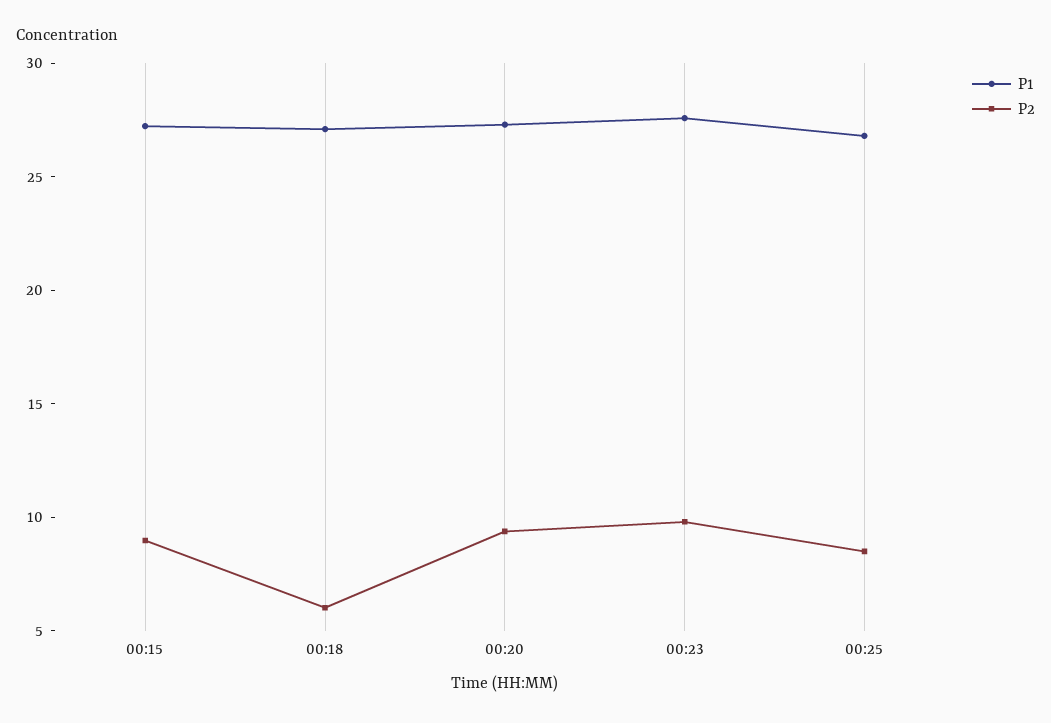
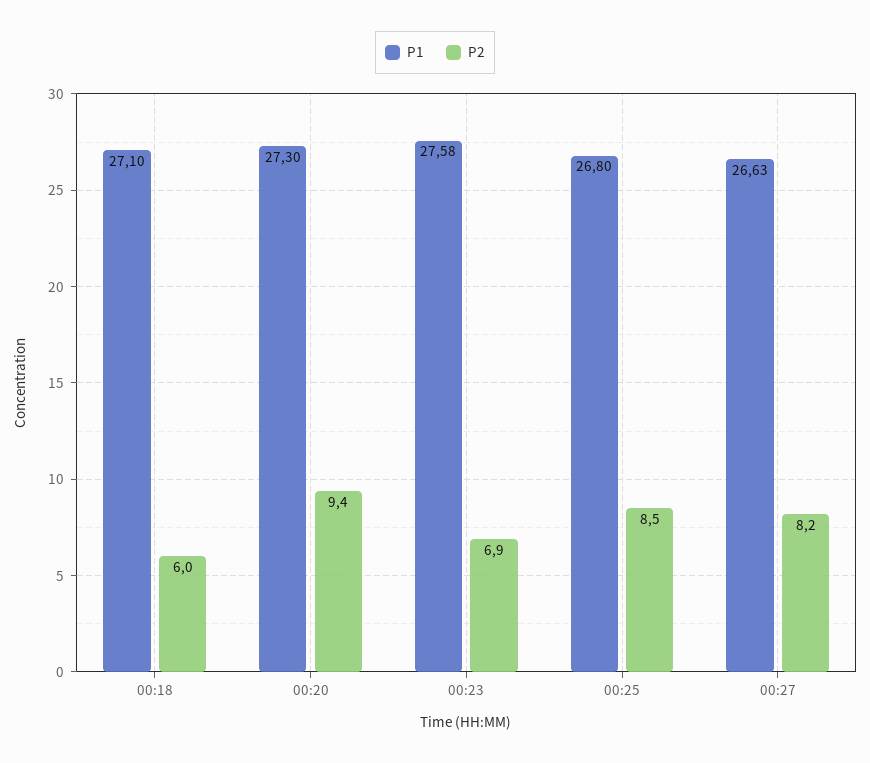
P1, 00:15: 27 -> none
P2, 00:15: 9 -> none
P2, 00:23: 10 -> 6.9
P1, 00:27: none -> 26.63
P2, 00:27: none -> 8.2

